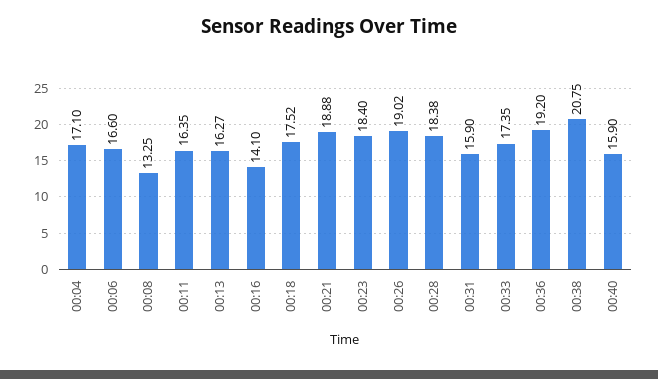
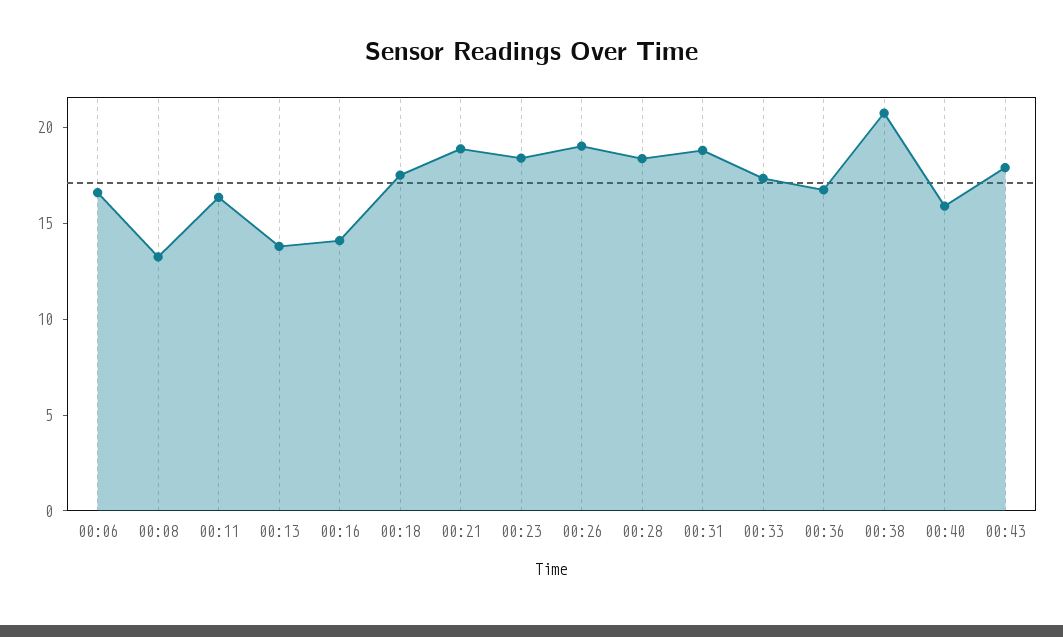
00:04: 17.1 -> none
00:13: 16.27 -> 14
00:31: 15.9 -> 19
00:36: 19.2 -> 17
00:43: none -> 18

